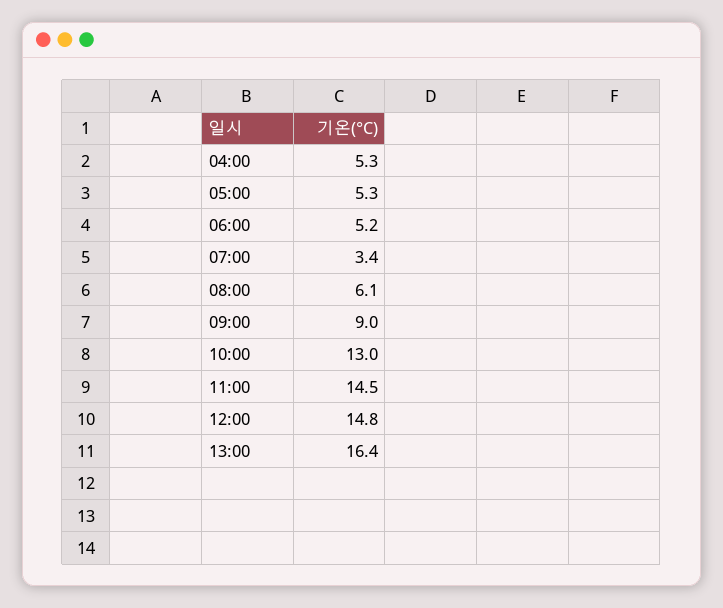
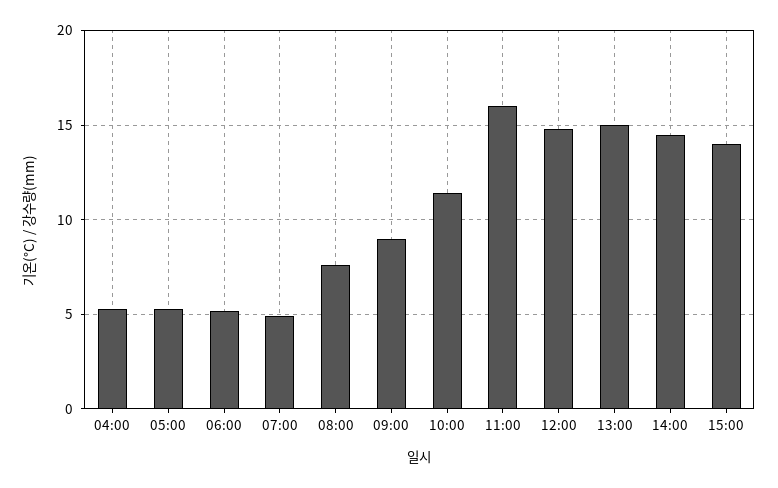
07:00: 3.4 -> 5
08:00: 6.1 -> 7.5
10:00: 13 -> 11.5
11:00: 14.5 -> 16
13:00: 16.4 -> 15
14:00: none -> 14.5
15:00: none -> 14

